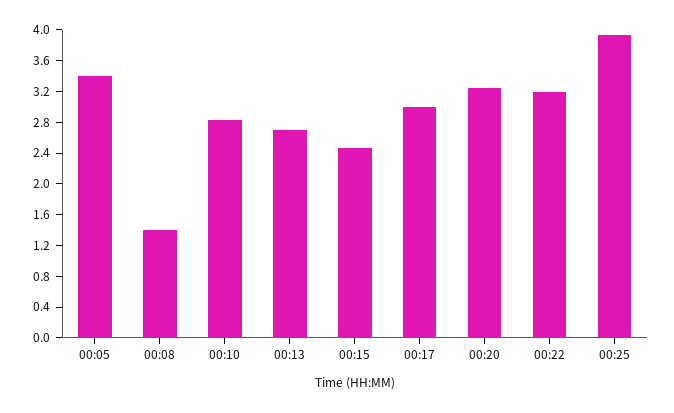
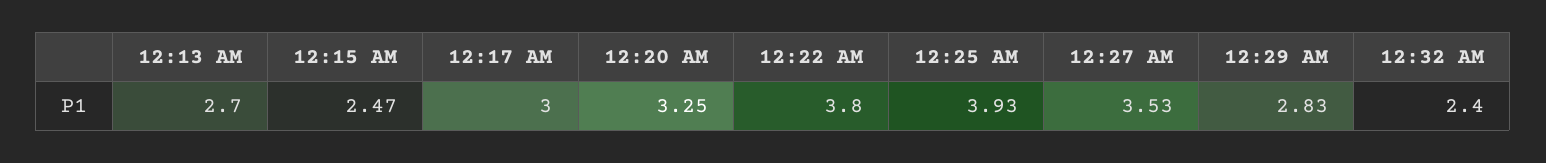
00:05: 3.4 -> none
00:08: 1.4 -> none
00:10: 2.8 -> none
00:22: 3.2 -> 3.8
12:27 AM: none -> 3.53
12:29 AM: none -> 2.83
12:32 AM: none -> 2.4

